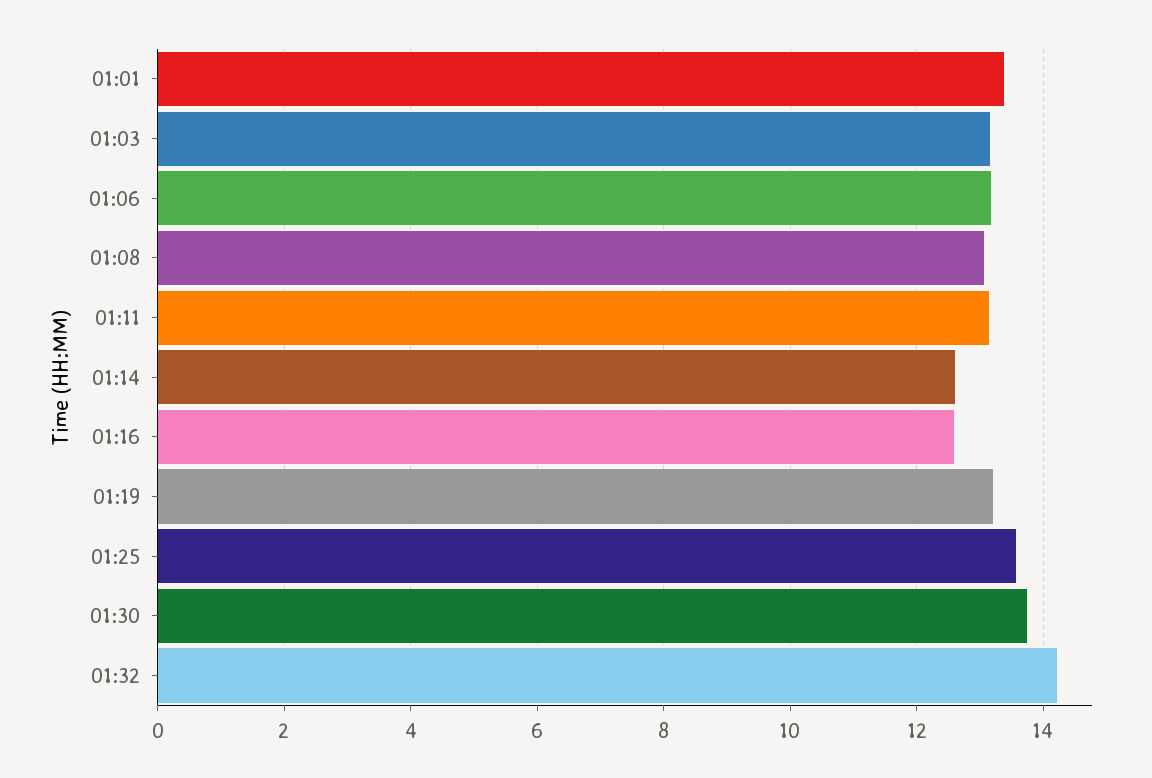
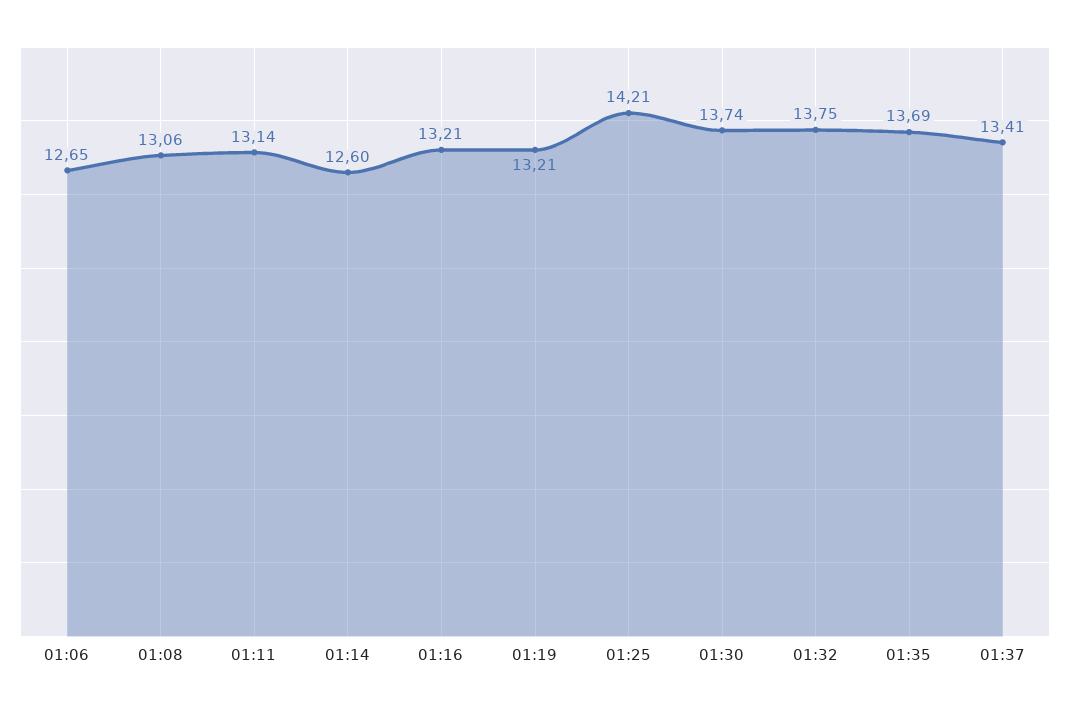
01:01: 13.4 -> none
01:03: 13.2 -> none
01:06: 13.2 -> 12.65
01:16: 12.6 -> 13.21
01:25: 13.6 -> 14.21
01:32: 14.2 -> 13.75
01:35: none -> 13.69
01:37: none -> 13.41

